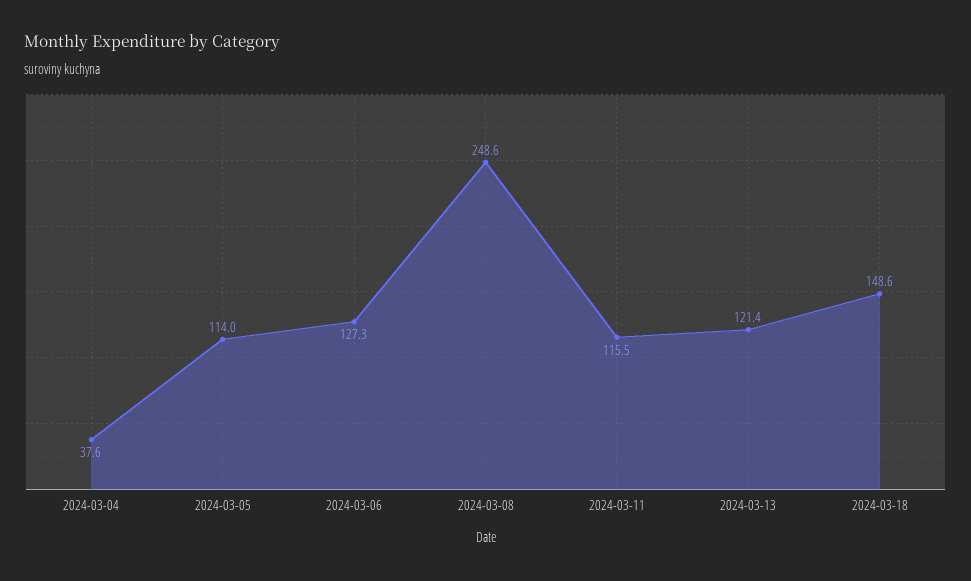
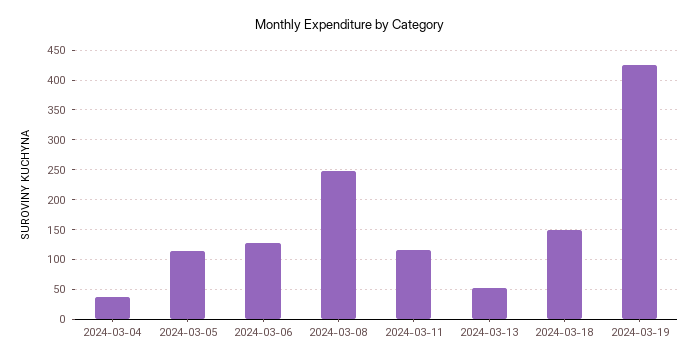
2024-03-13: 121.4 -> 50
2024-03-19: none -> 425

